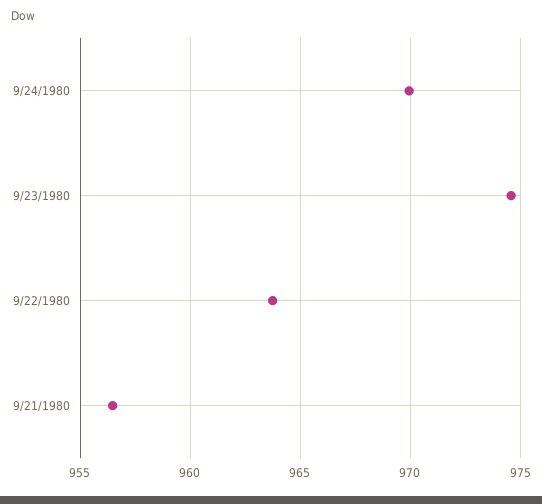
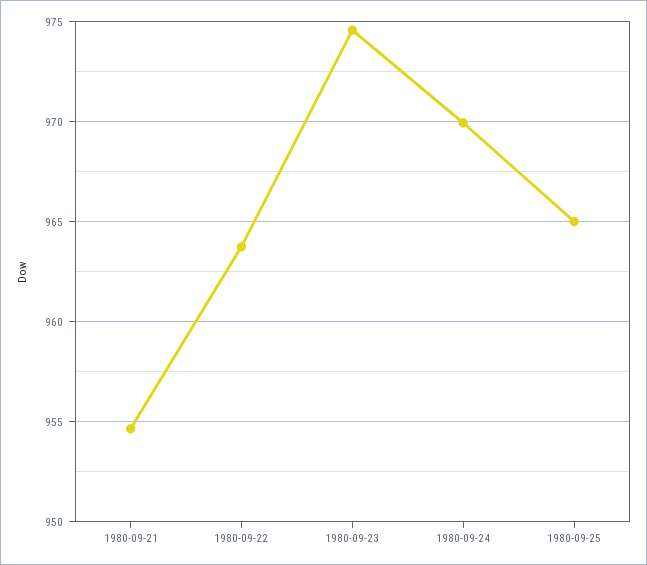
9/21/1980: 956.5 -> 954.5
1980-09-25: none -> 965

